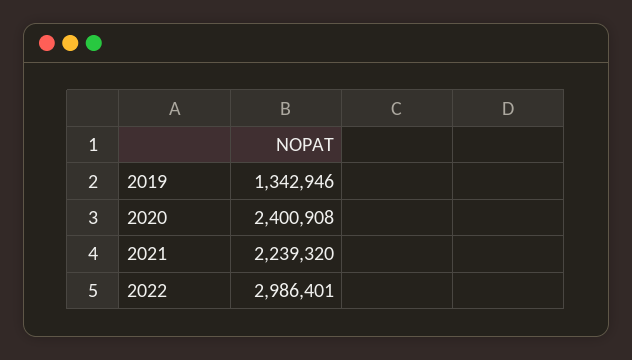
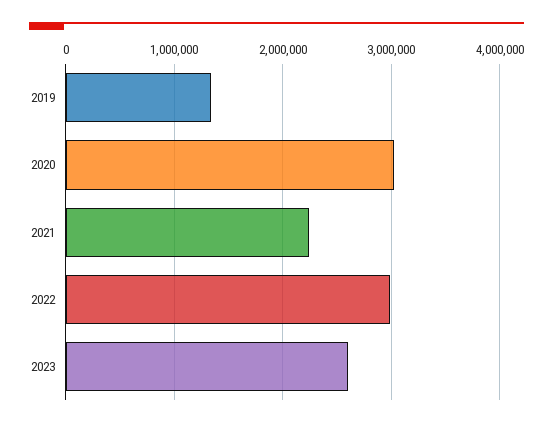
2020: 2400908 -> 3000000
2023: none -> 2600000

